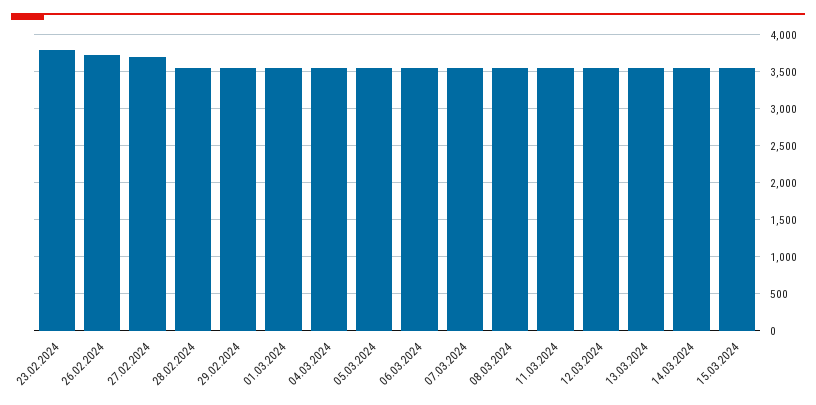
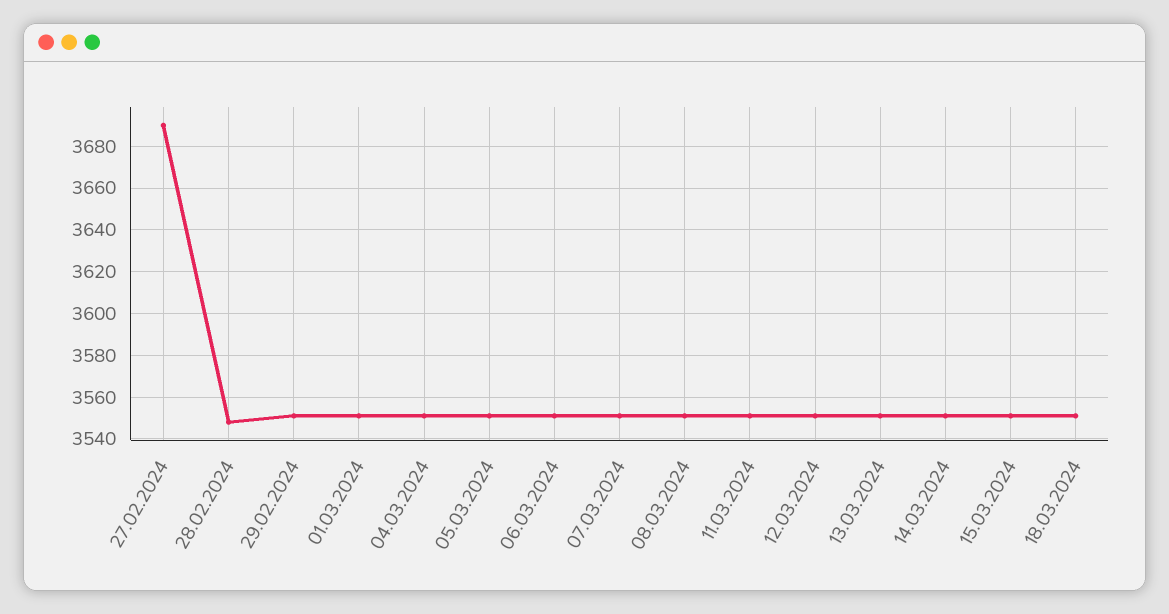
23.02.2024: 3800 -> none
26.02.2024: 3700 -> none
18.03.2024: none -> 3550

